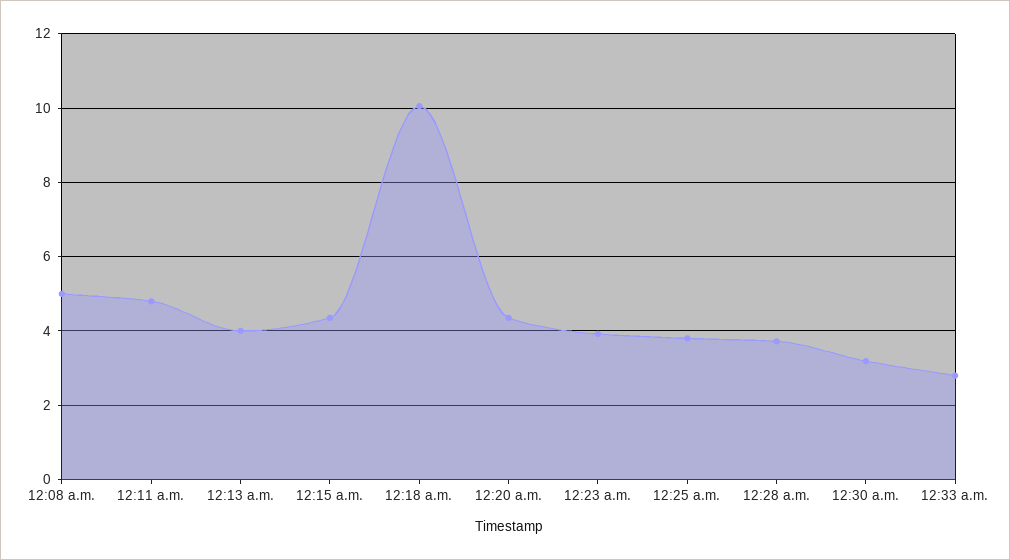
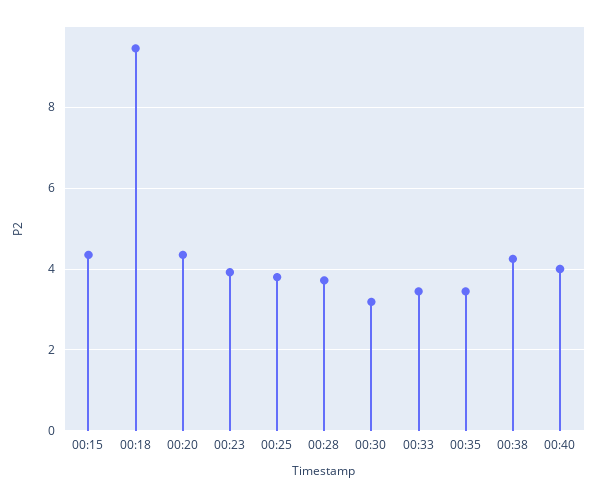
12:08 a.m.: 5 -> none
12:11 a.m.: 4.8 -> none
12:13 a.m.: 4 -> none
12:18 a.m.: 10 -> 9.4
12:33 a.m.: 2.8 -> 3.4
00:35: none -> 3.4
00:38: none -> 4.2
00:40: none -> 4

